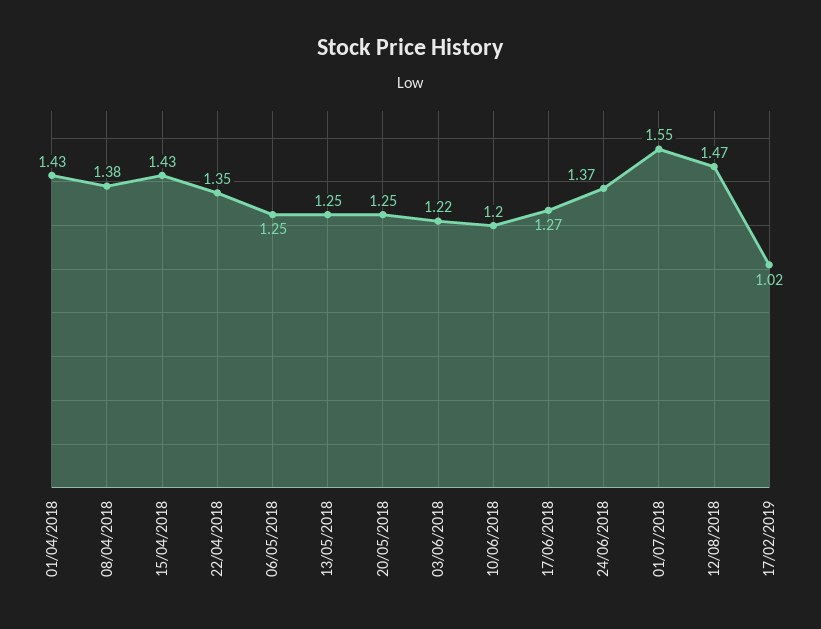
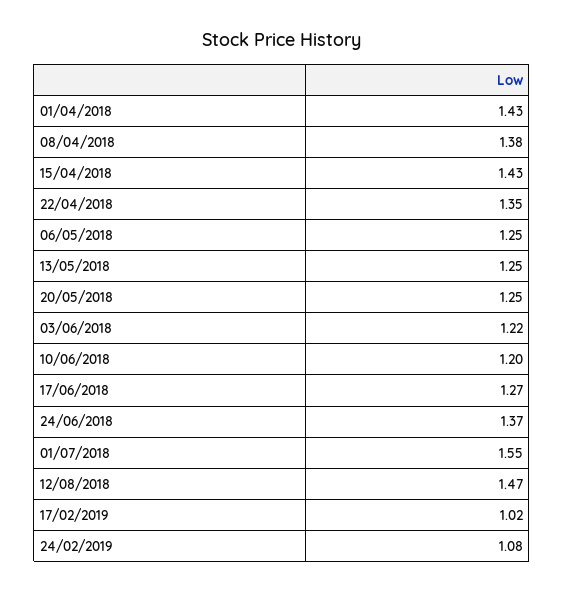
24/02/2019: none -> 1.08

